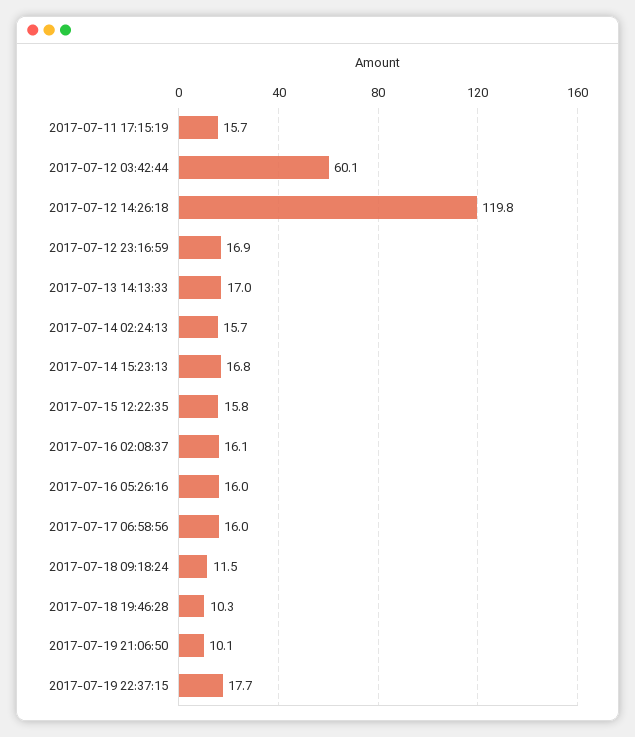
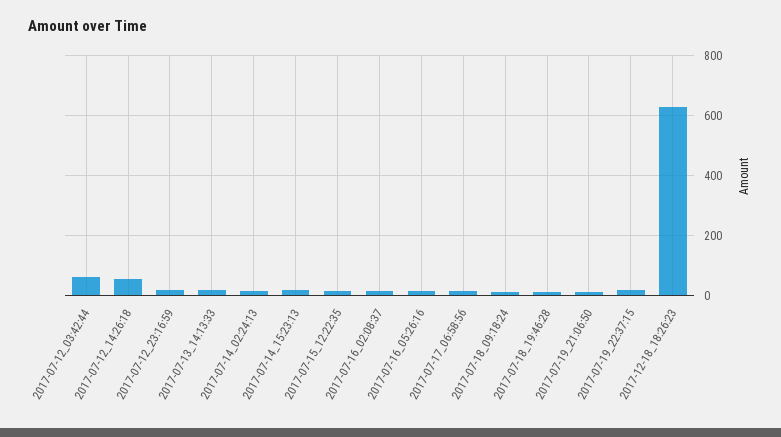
2017-07-11 17:15:19: 15.7 -> none
2017-07-12 14:26:18: 119.8 -> 50
2017-12-18_18:26:23: none -> 625

